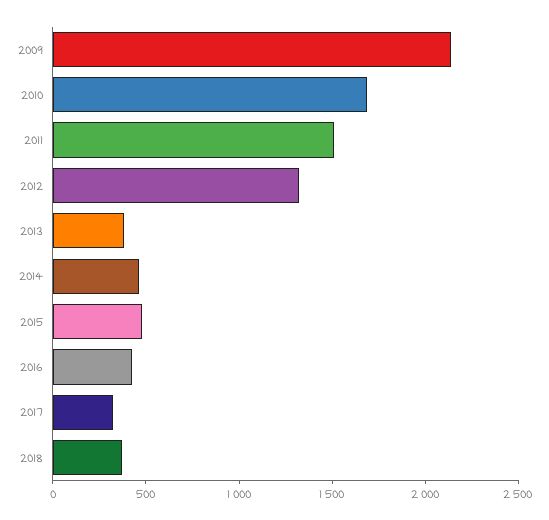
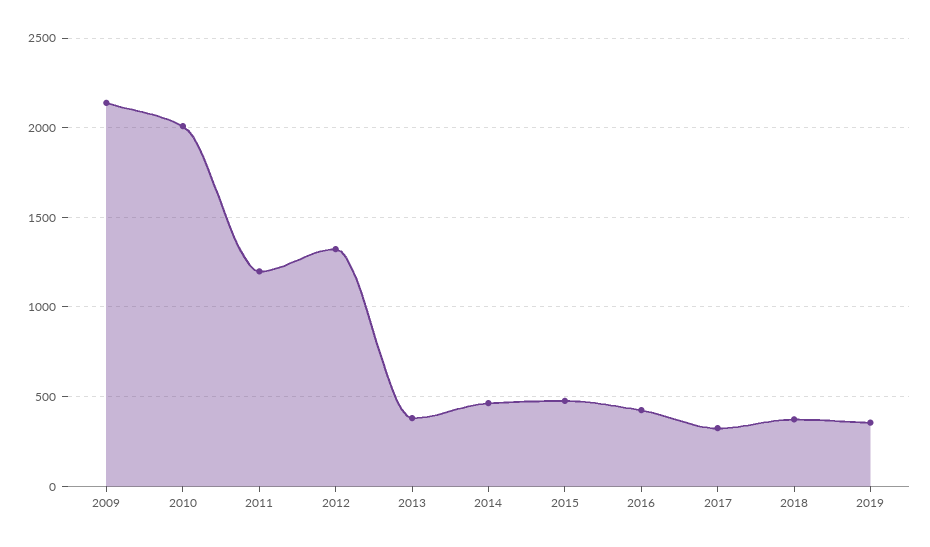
2010: 1700 -> 2000
2011: 1500 -> 1200
2019: none -> 350

